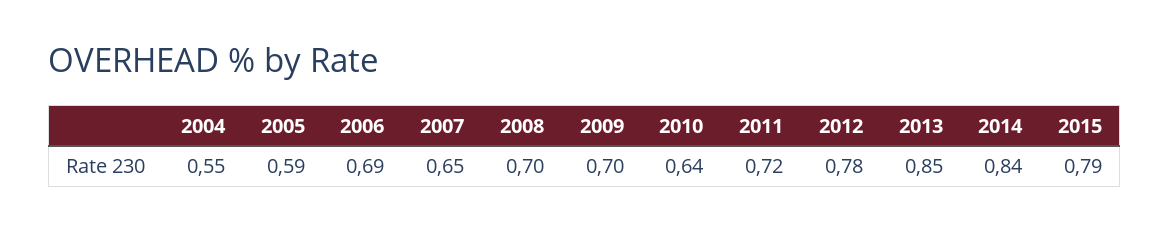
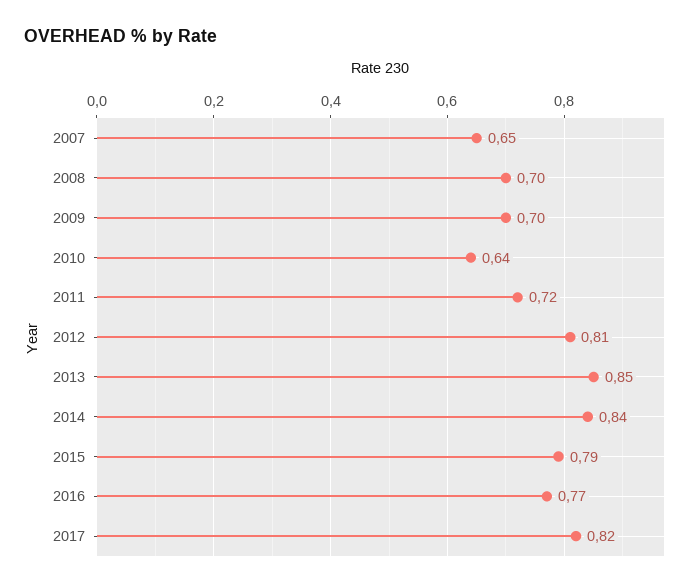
2004: 0.55 -> none
2005: 0.59 -> none
2006: 0.69 -> none
2012: 0.78 -> 0.81
2016: none -> 0.77
2017: none -> 0.82

